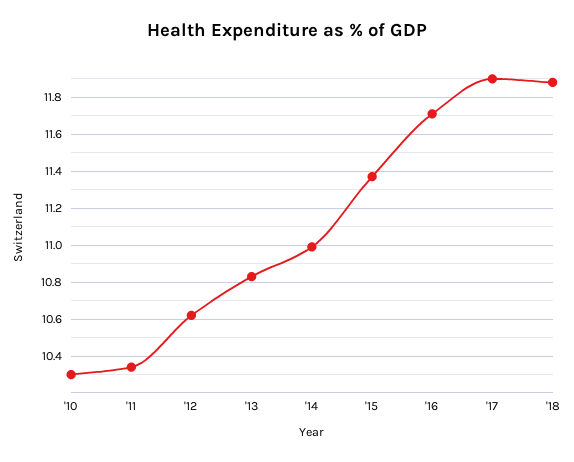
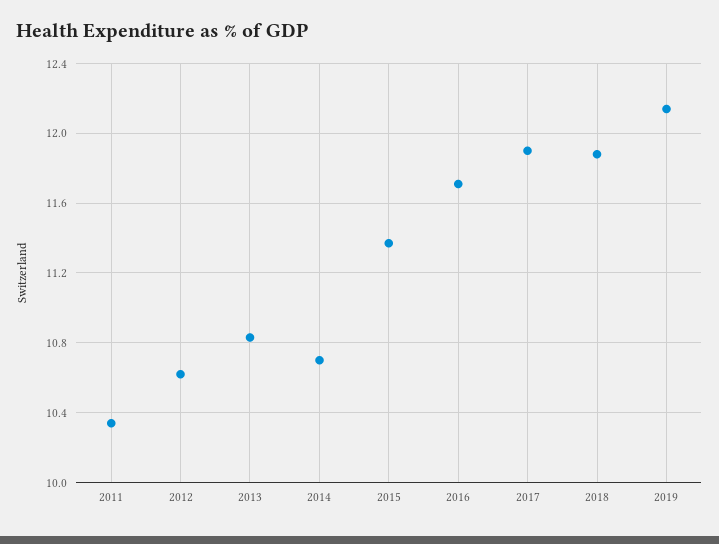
'10: 10.3 -> none
'14: 11 -> 10.7
2019: none -> 12.15

